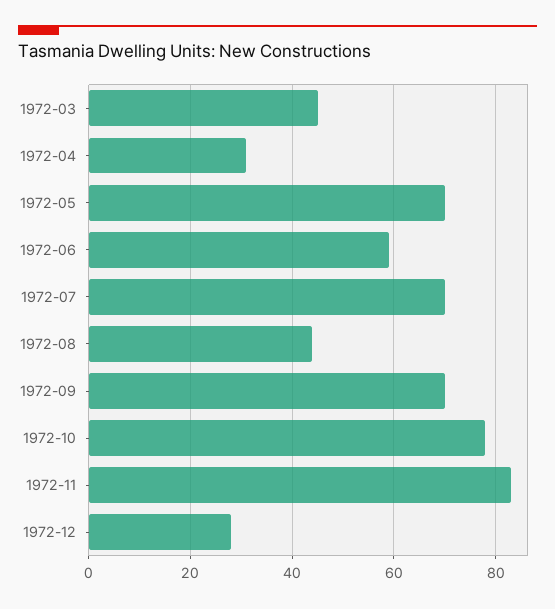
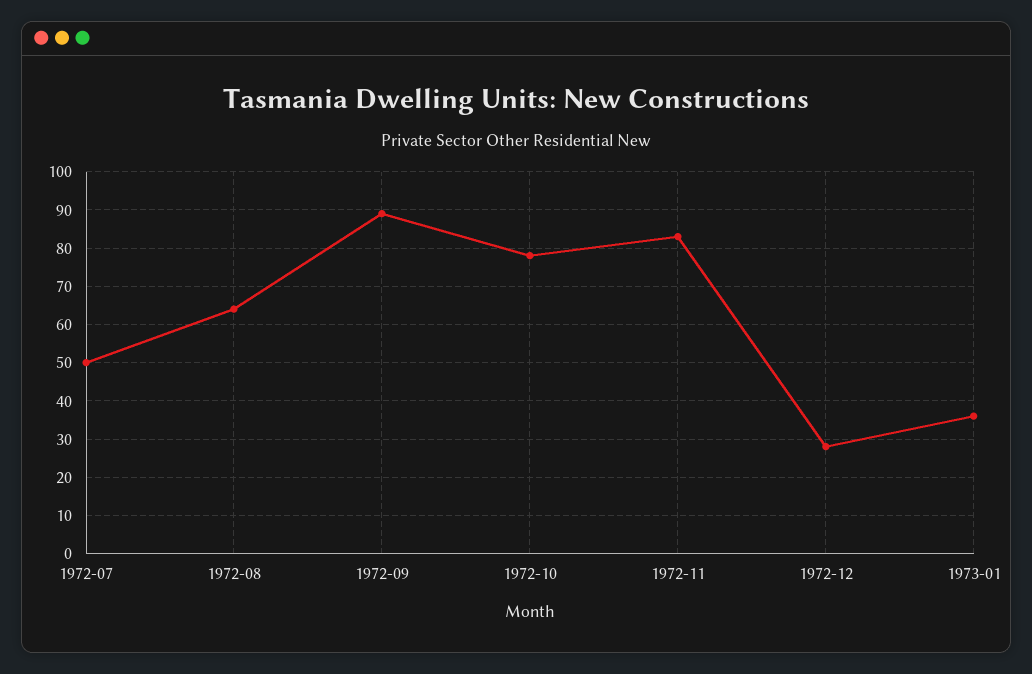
1972-03: 45 -> none
1972-04: 30 -> none
1972-05: 70 -> none
1972-06: 60 -> none
1972-07: 70 -> 50
1972-08: 45 -> 65
1972-09: 70 -> 90
1973-01: none -> 35

